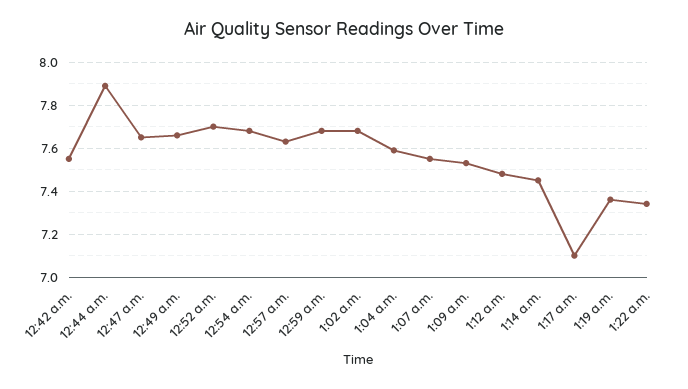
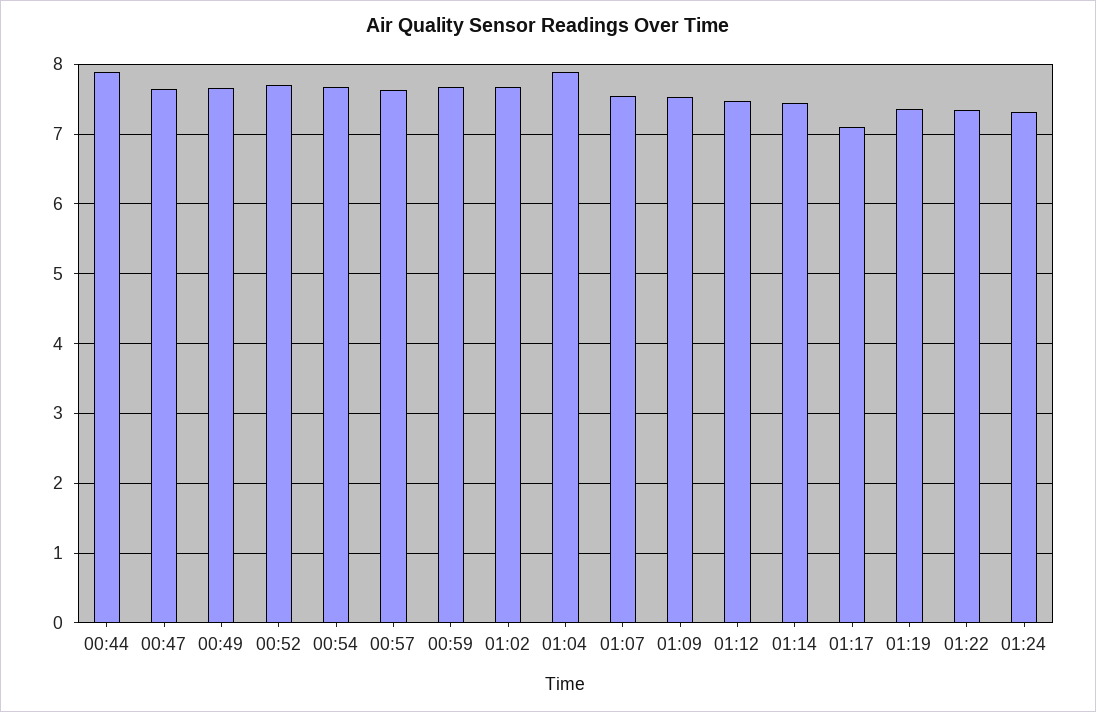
12:42 a.m.: 7.55 -> none
1:04 a.m.: 7.6 -> 7.9
01:24: none -> 7.3

